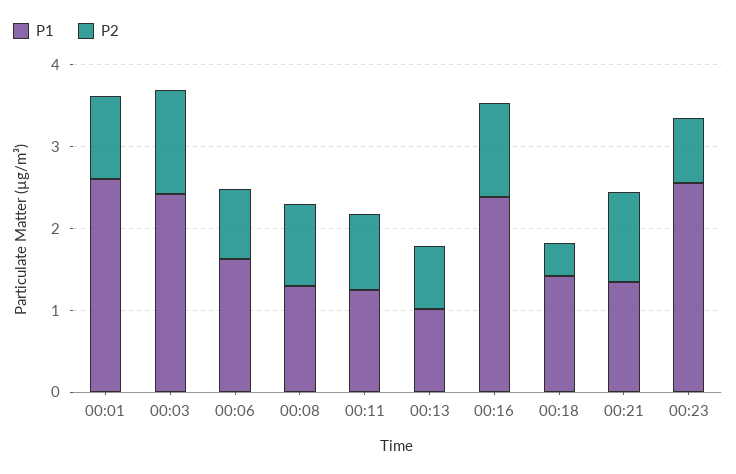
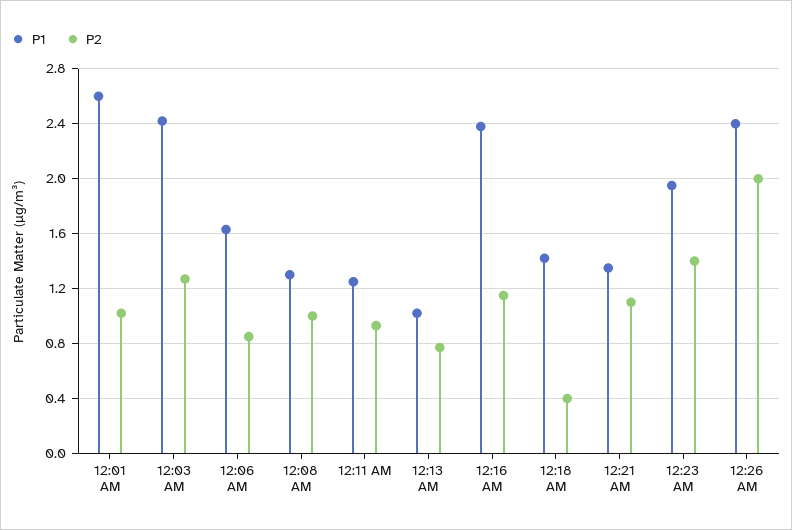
P1, 00:23: 2.6 -> 1.95
P2, 00:23: 0.8 -> 1.4
P1, 12:26 AM: none -> 2.4
P2, 12:26 AM: none -> 2

